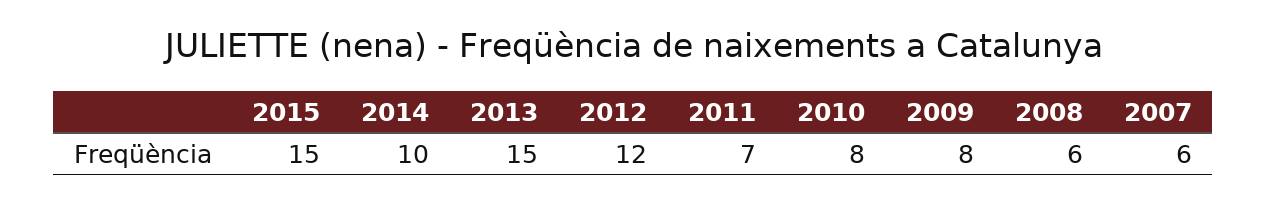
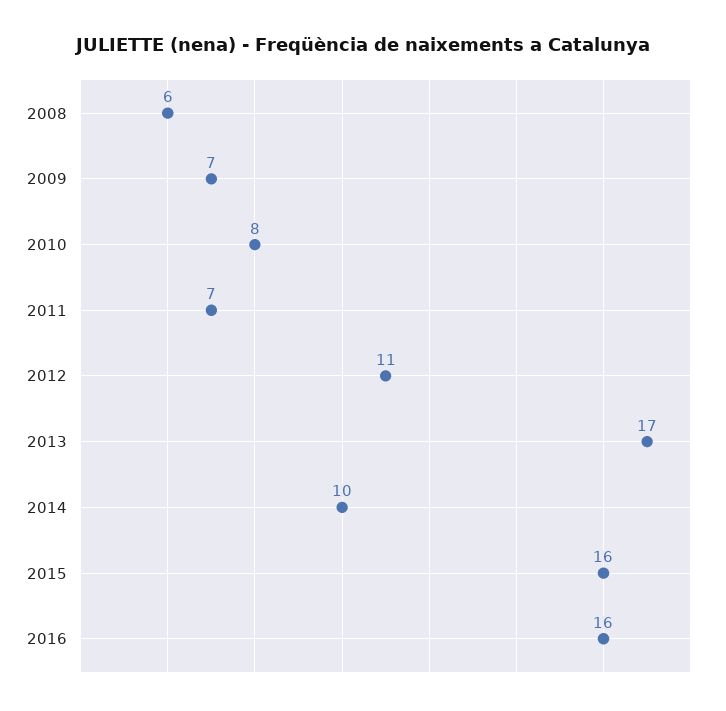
2015: 15 -> 16
2013: 15 -> 17
2012: 12 -> 11
2009: 8 -> 7
2007: 6 -> none
2016: none -> 16

